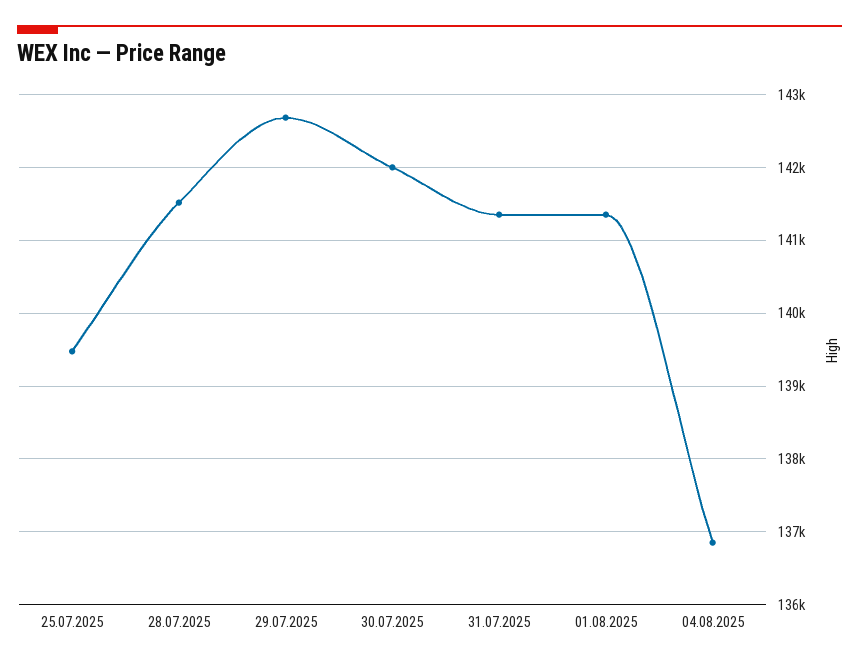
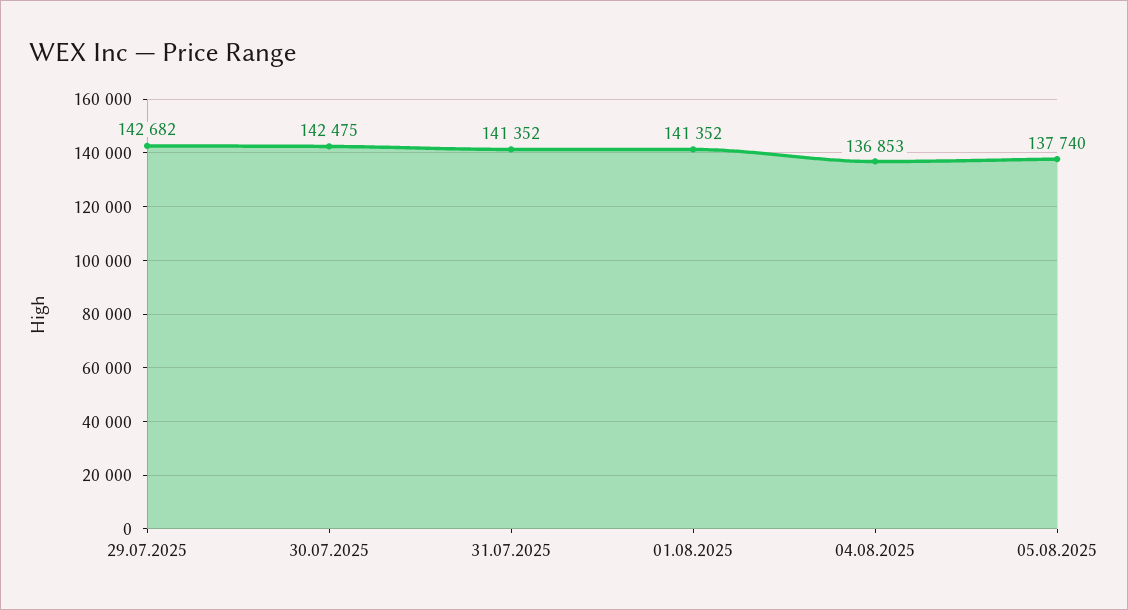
25.07.2025: 139500 -> none
28.07.2025: 141500 -> none
30.07.2025: 142000 -> 142475
05.08.2025: none -> 137740

